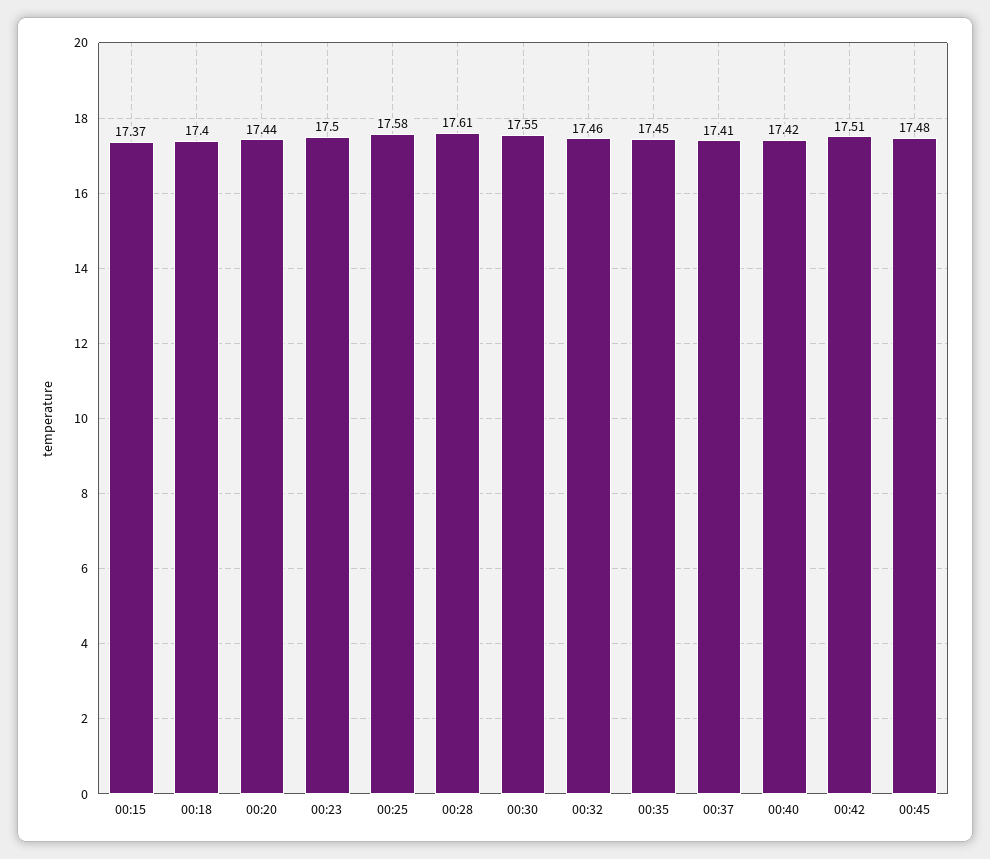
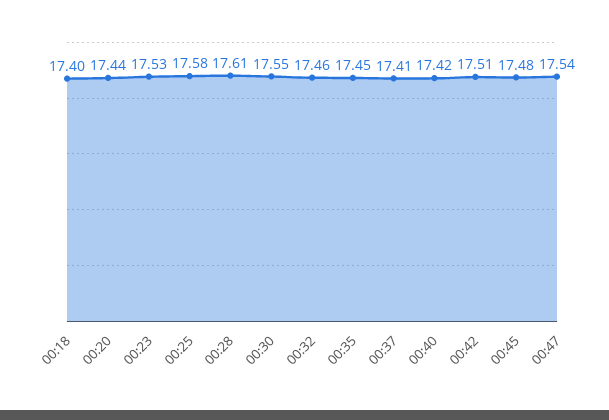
00:15: 17.37 -> none
00:23: 17.5 -> 17.53
00:47: none -> 17.54

